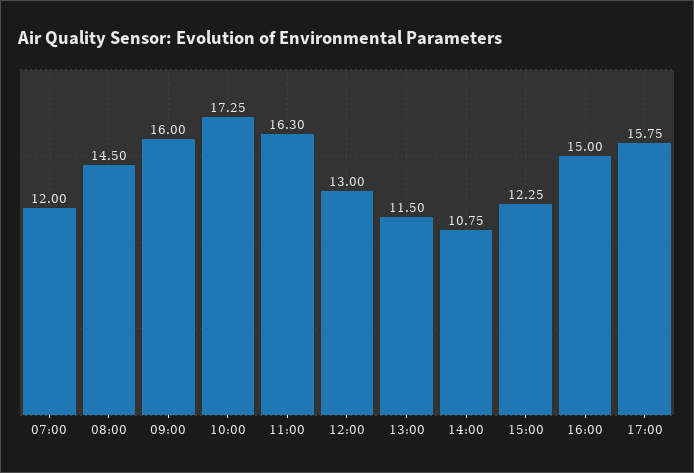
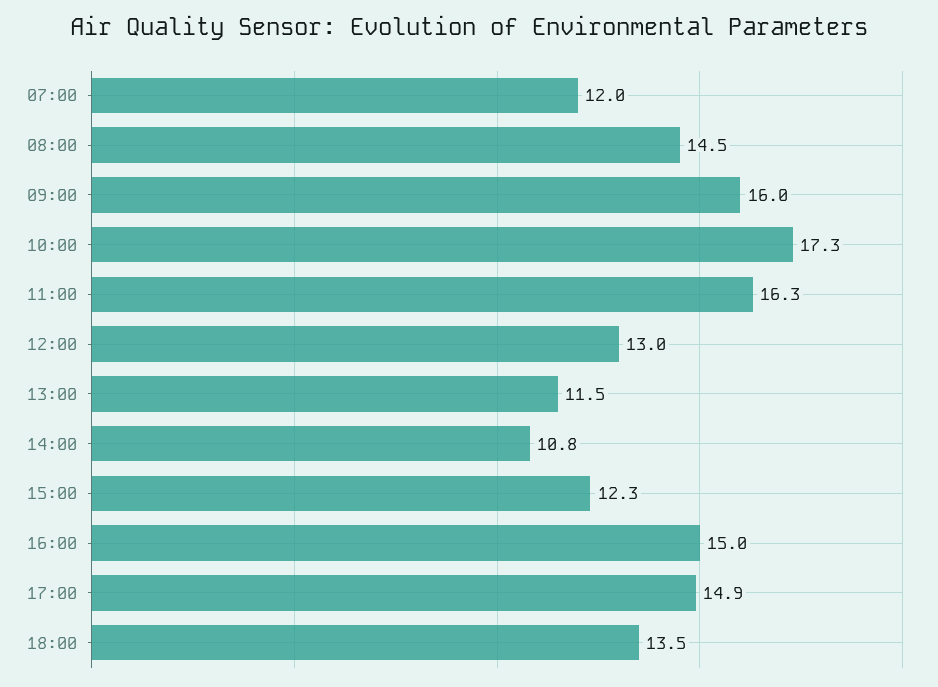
17:00: 15.75 -> 14.9
18:00: none -> 13.5

